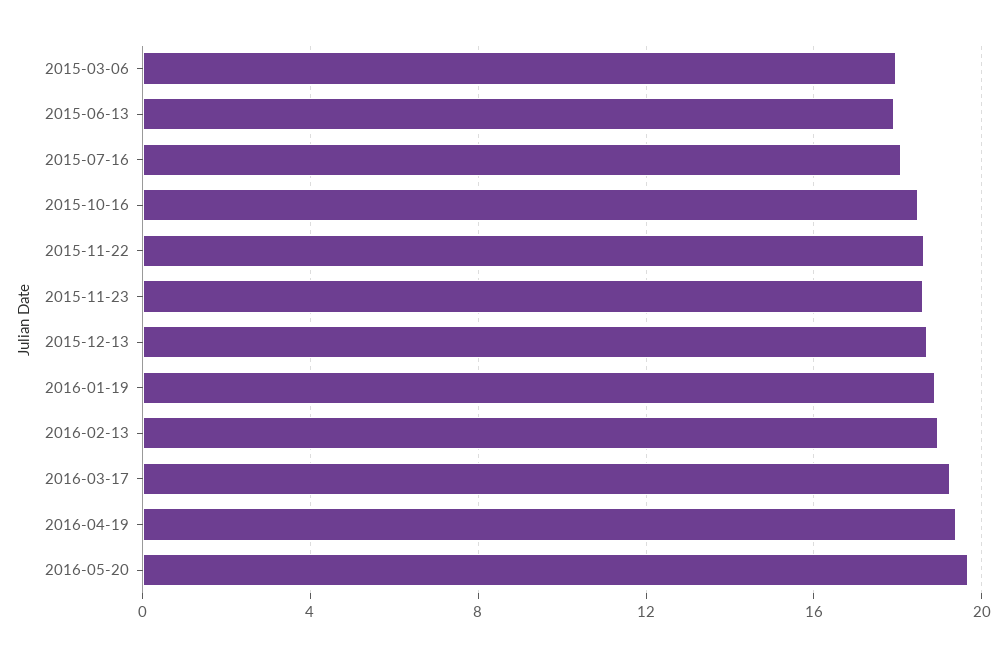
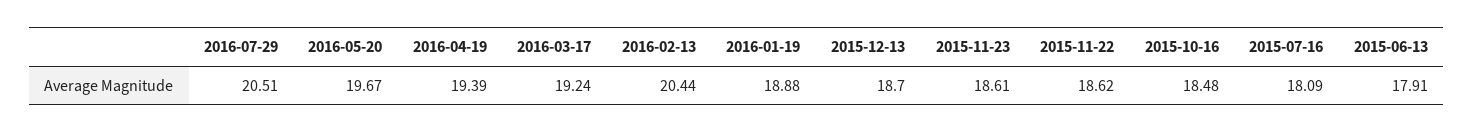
2015-03-06: 18 -> none
2016-02-13: 19 -> 20.44
2016-07-29: none -> 20.51

